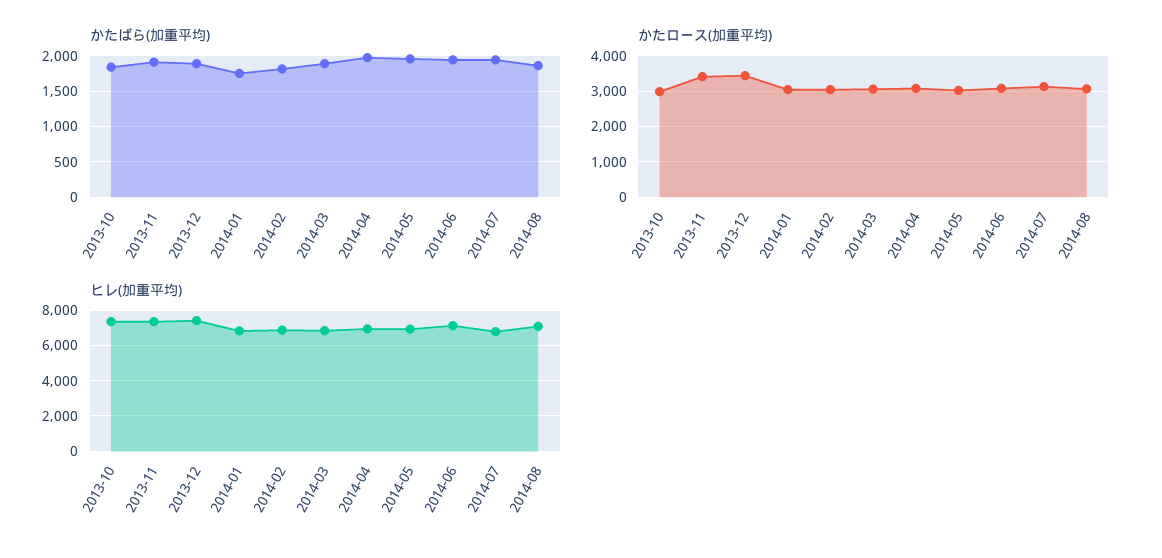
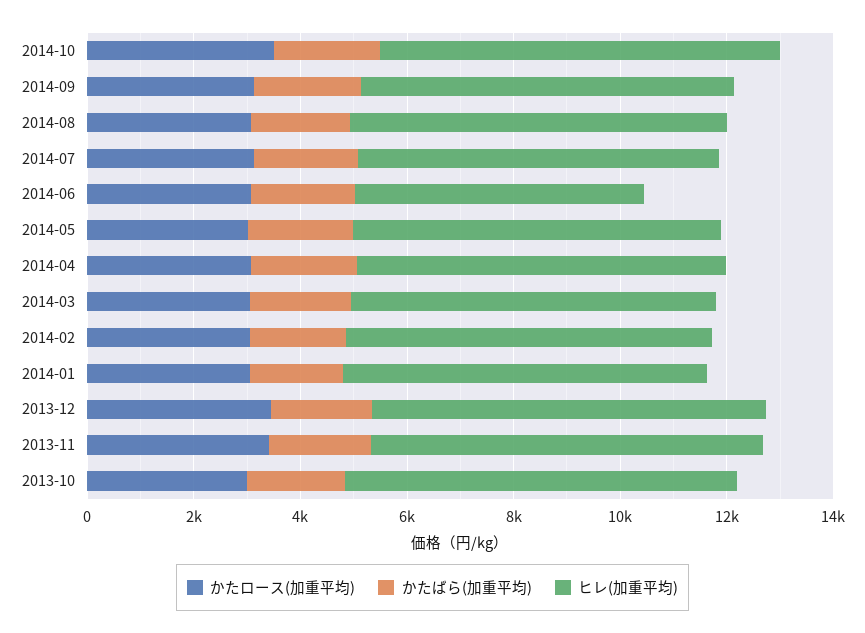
ヒレ(加重平均), 2014-06: 7000 -> 5500
かたロース(加重平均), 2014-10: none -> 3500
かたばら(加重平均), 2014-10: none -> 2000
ヒレ(加重平均), 2014-10: none -> 7500
かたロース(加重平均), 2014-09: none -> 3000
かたばら(加重平均), 2014-09: none -> 2000
ヒレ(加重平均), 2014-09: none -> 7000

